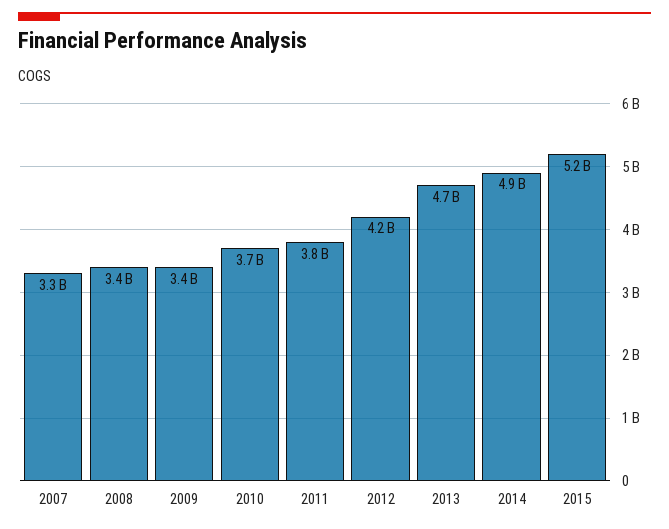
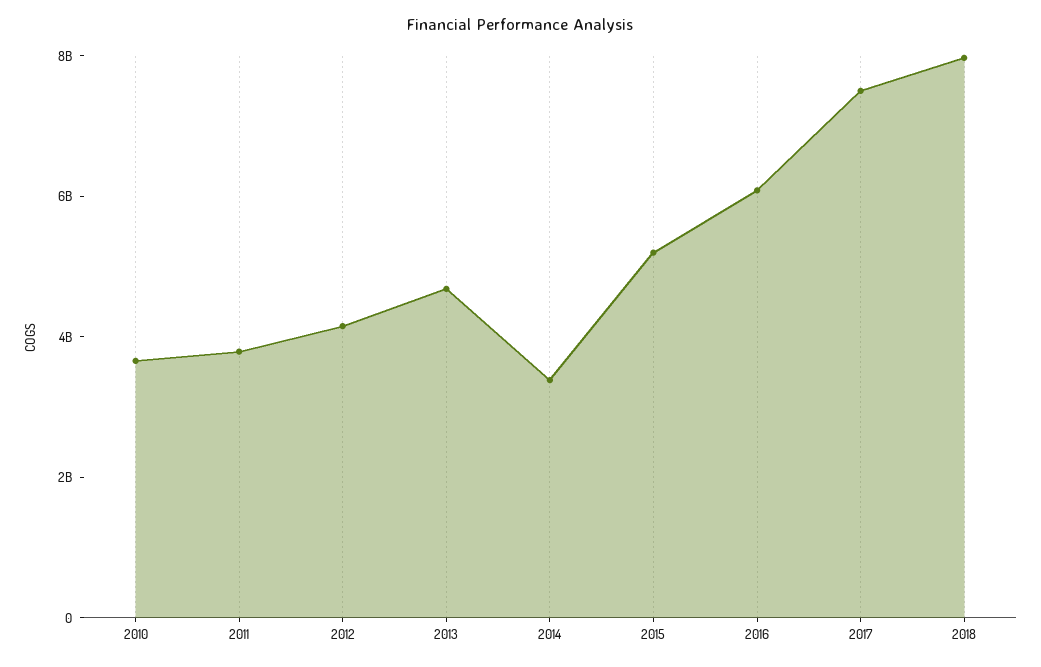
2007: 3300000000 -> none
2008: 3400000000 -> none
2009: 3400000000 -> none
2014: 4900000000 -> 3500000000
2016: none -> 6000000000
2017: none -> 7500000000
2018: none -> 8000000000

